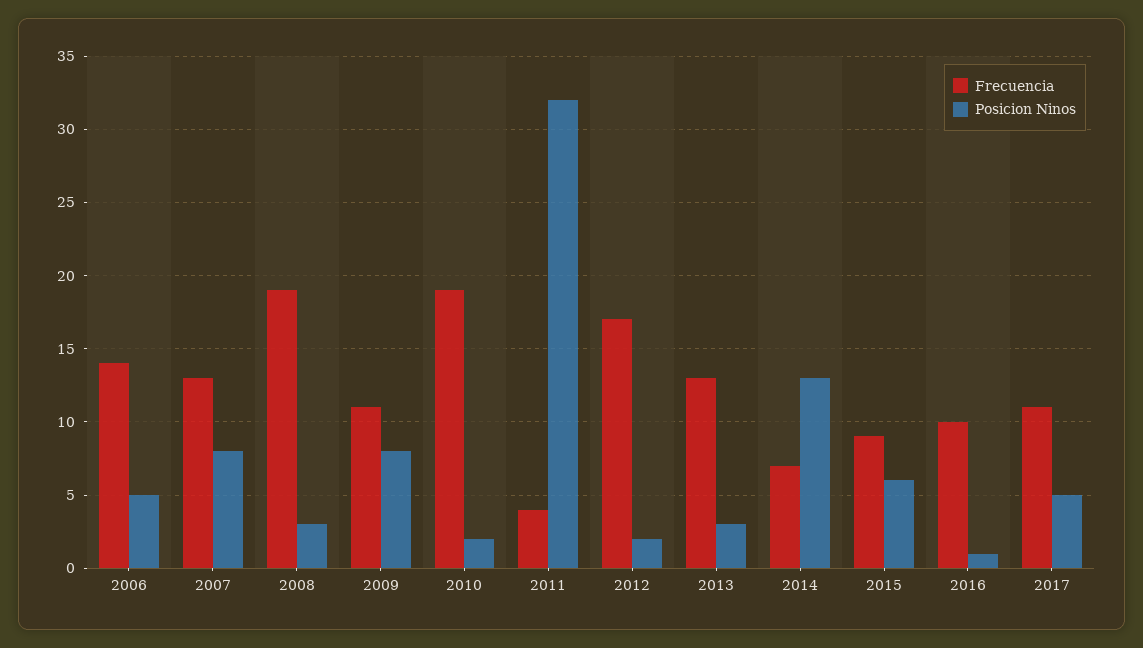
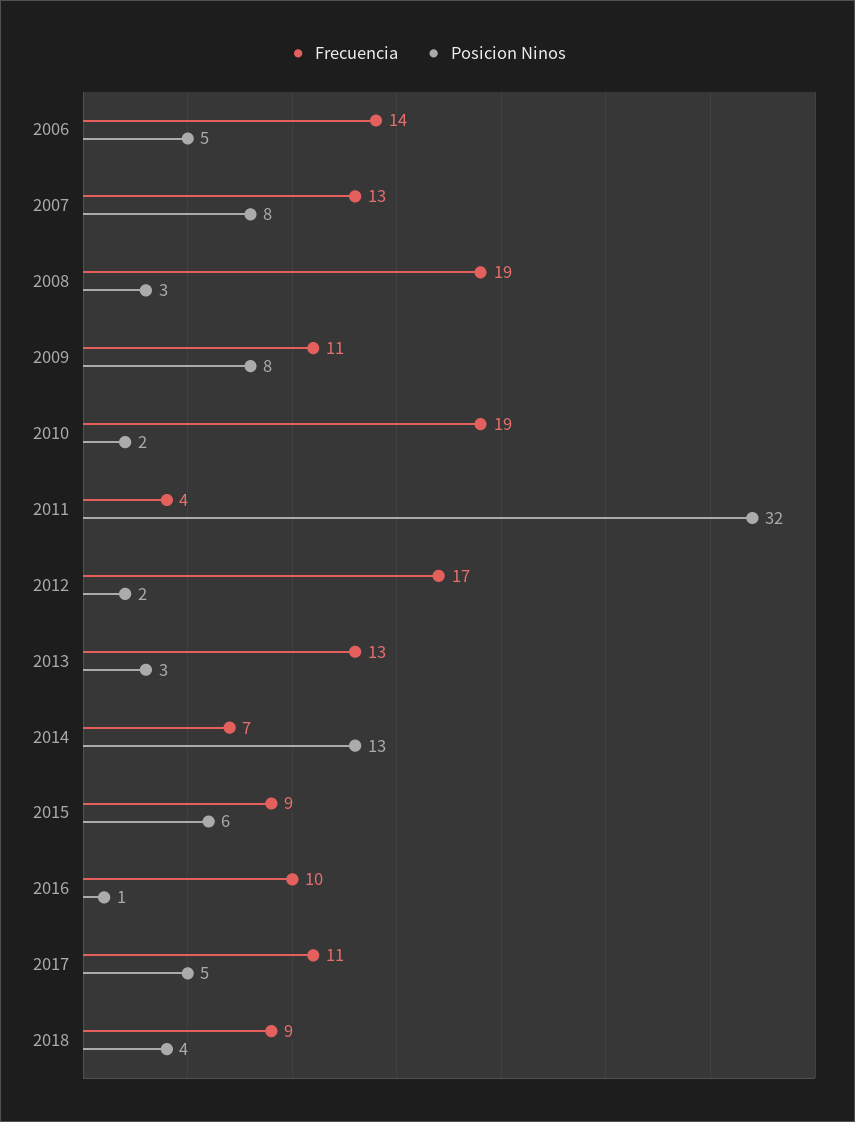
Frecuencia, 2018: none -> 9
Posicion Ninos, 2018: none -> 4

